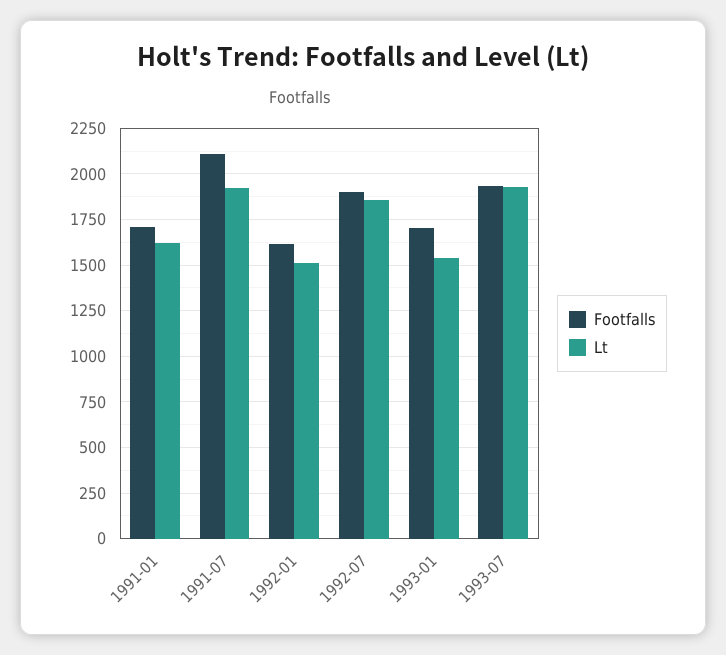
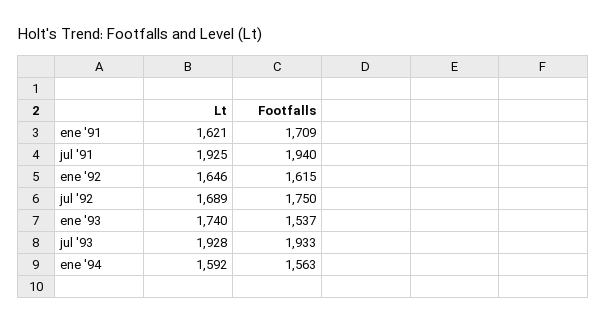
Footfalls, 1991-07: 2100 -> 1940
Lt, 1992-01: 1500 -> 1646
Footfalls, 1992-07: 1900 -> 1750
Lt, 1992-07: 1850 -> 1689
Footfalls, 1993-01: 1700 -> 1537
Lt, 1993-01: 1550 -> 1740
Lt, ene '94: none -> 1592
Footfalls, ene '94: none -> 1563

